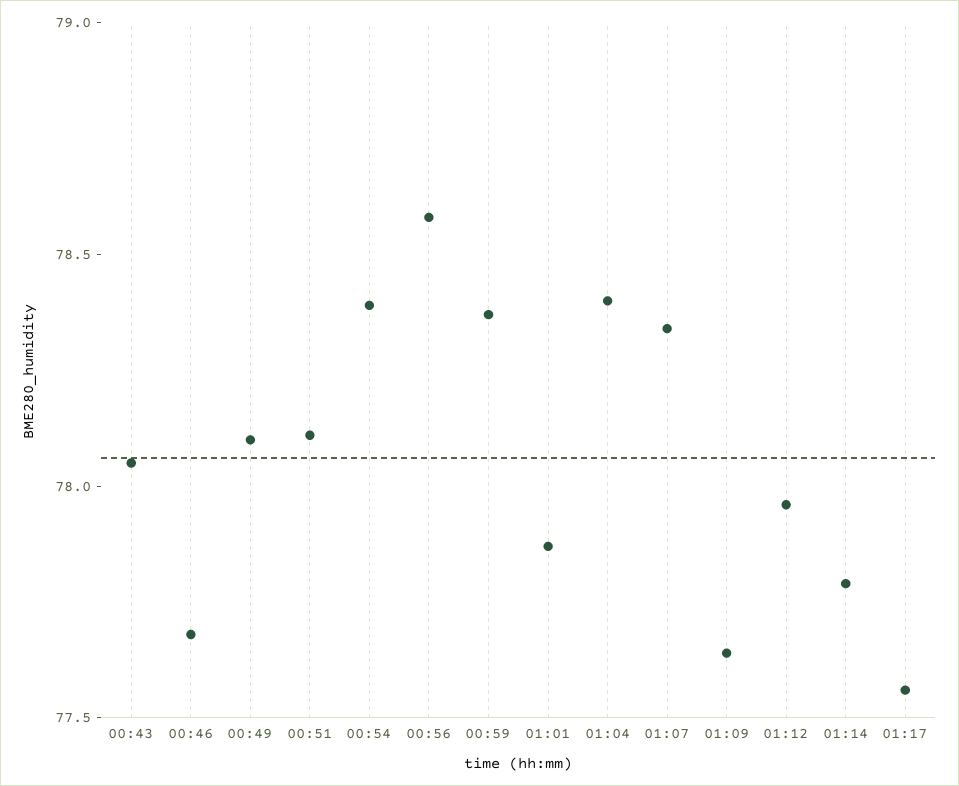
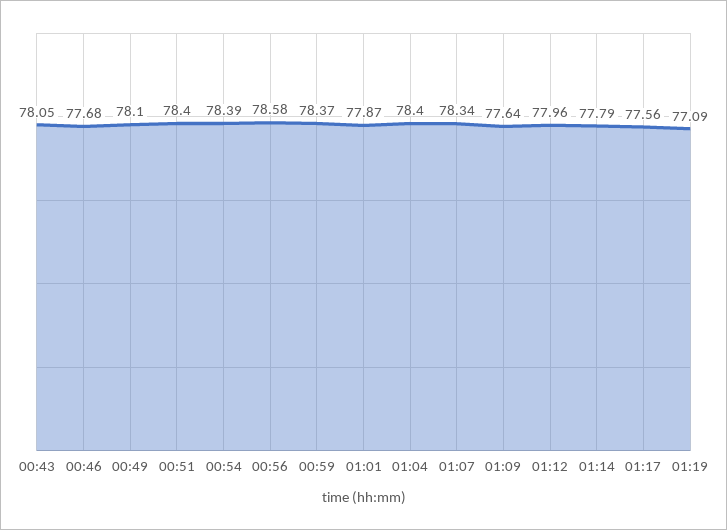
00:51: 78.1 -> 78.4
01:19: none -> 77.09

